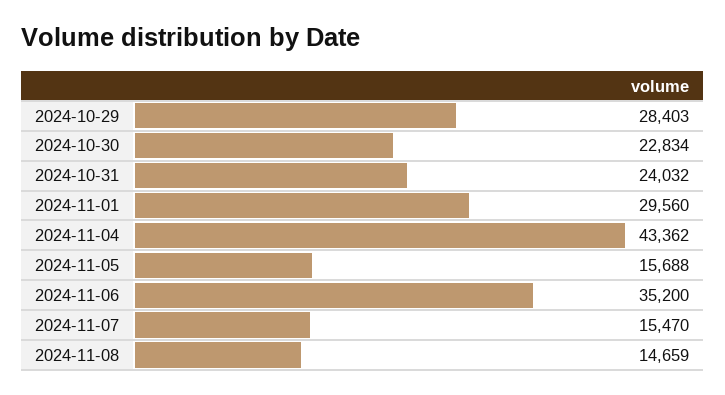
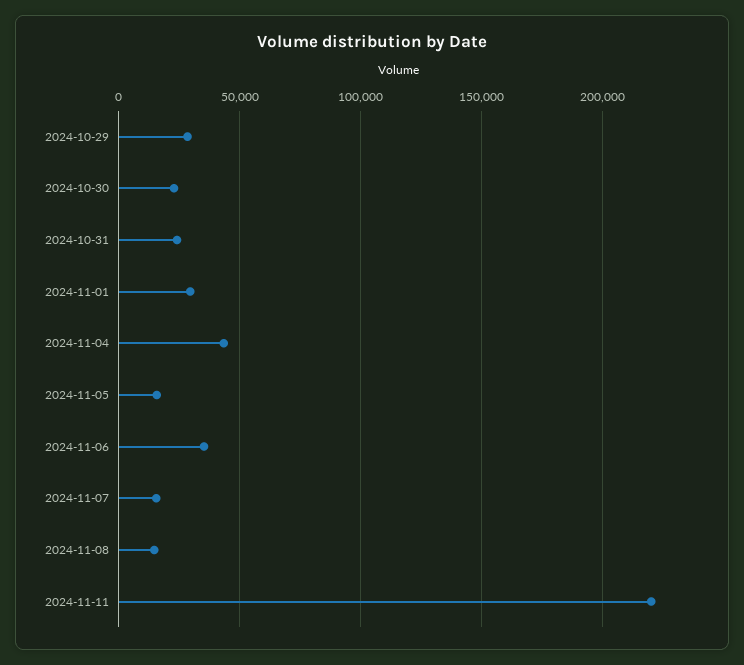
2024-11-11: none -> 220000

